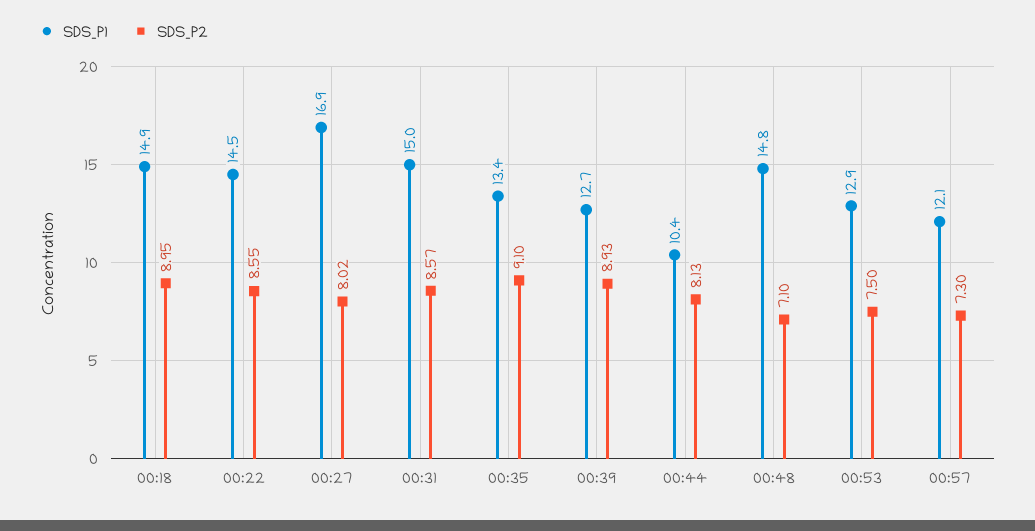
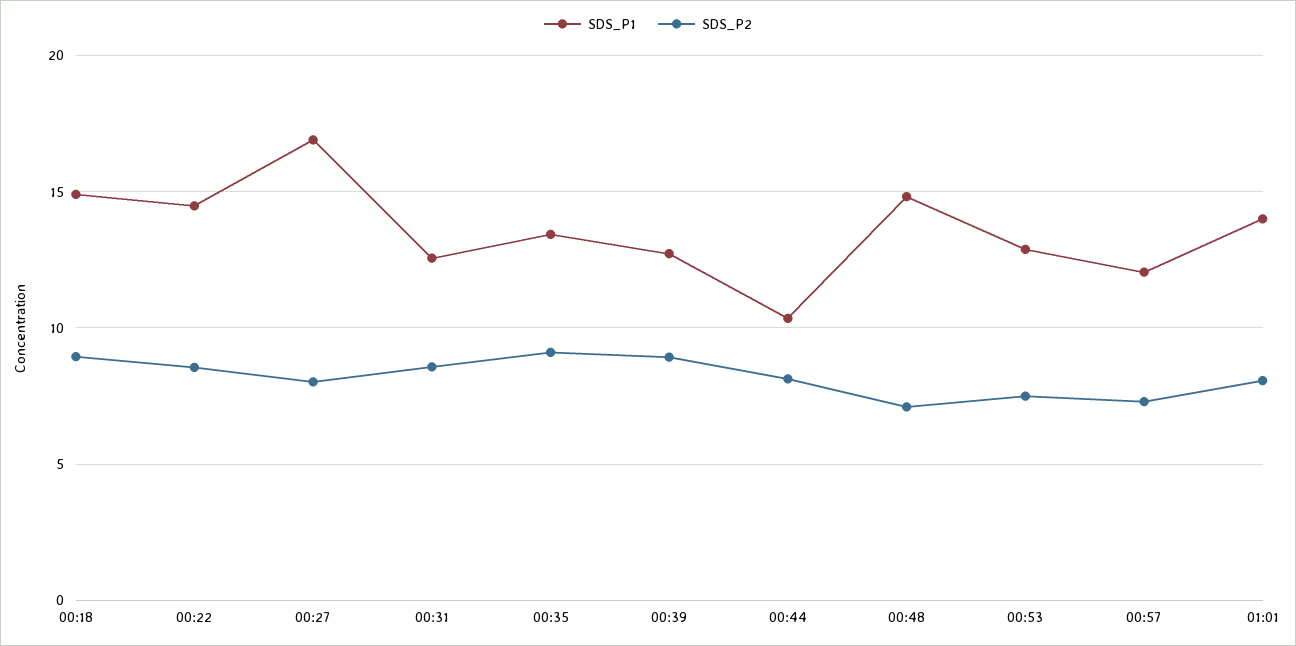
SDS_P1, 00:31: 15 -> 12.5
SDS_P1, 01:01: none -> 14
SDS_P2, 01:01: none -> 8

